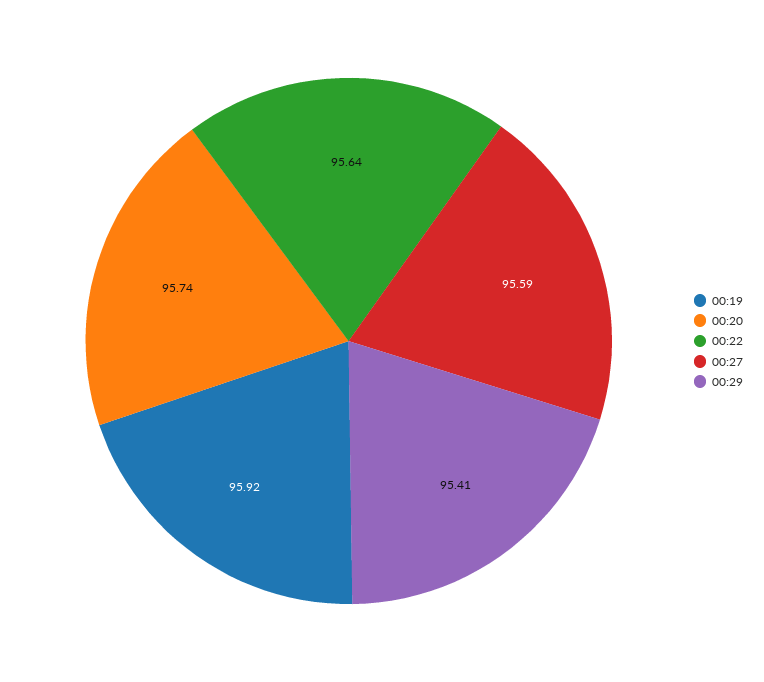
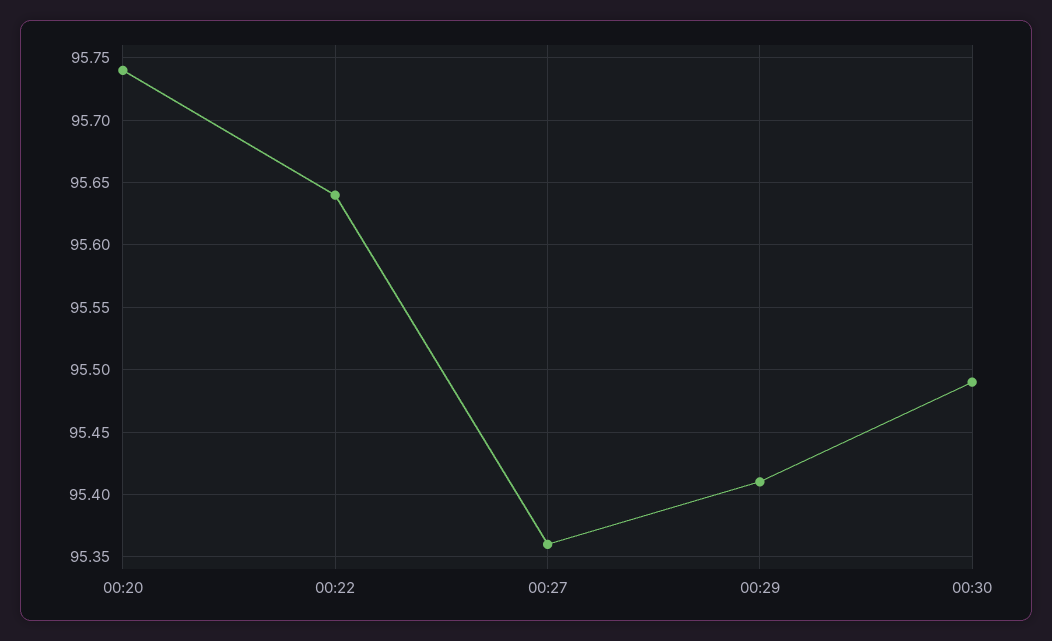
00:19: 95.92 -> none
00:27: 95.59 -> 95.36
00:30: none -> 95.49

